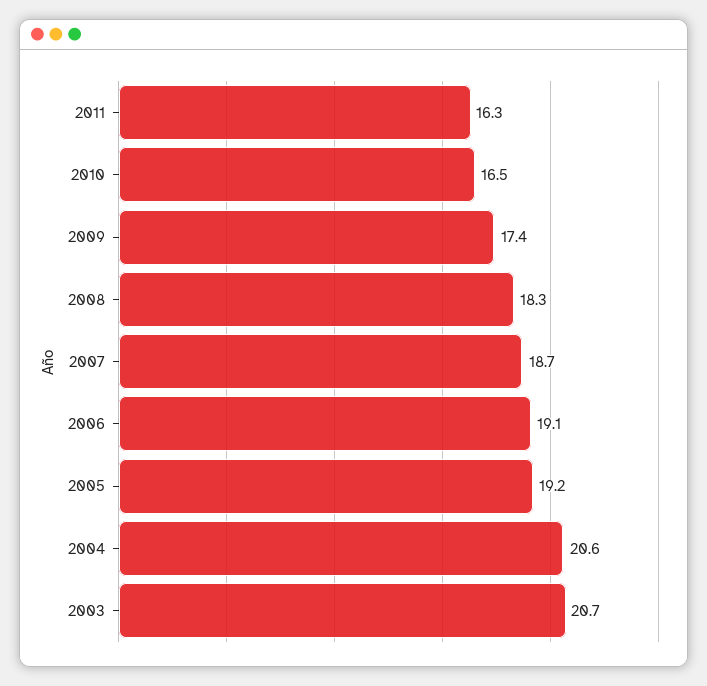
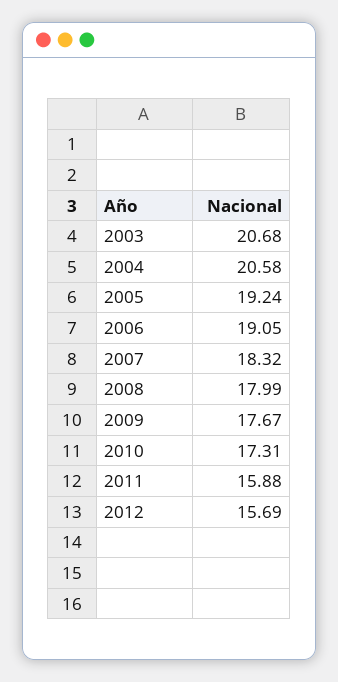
2011: 16.3 -> 15.88
2010: 16.5 -> 17.31
2009: 17.4 -> 17.67
2008: 18.3 -> 17.99
2007: 18.7 -> 18.32
2012: none -> 15.69

